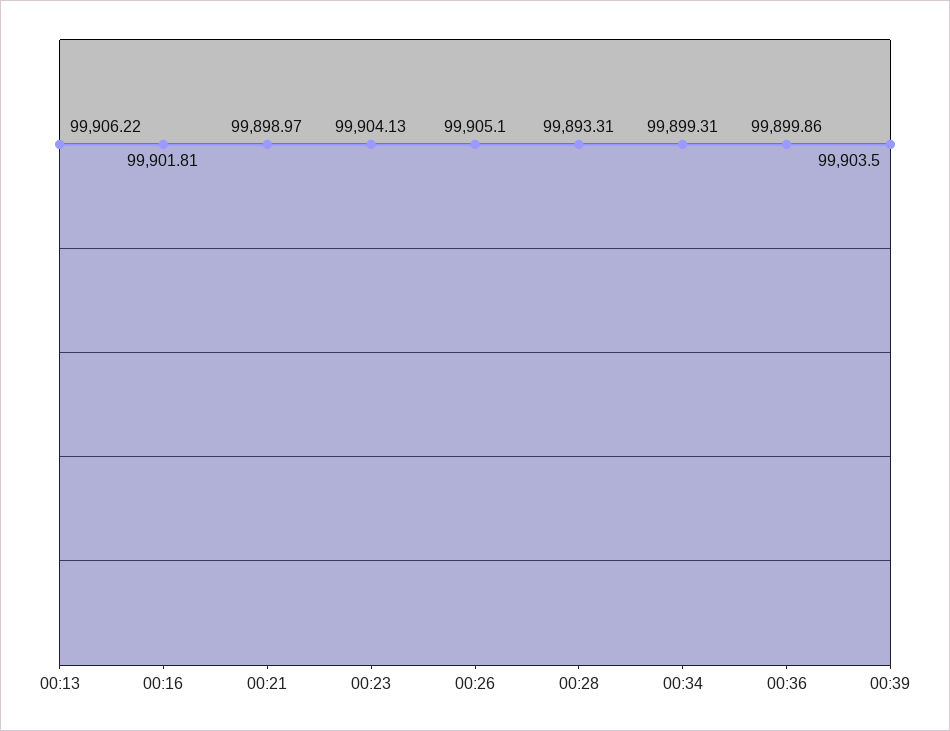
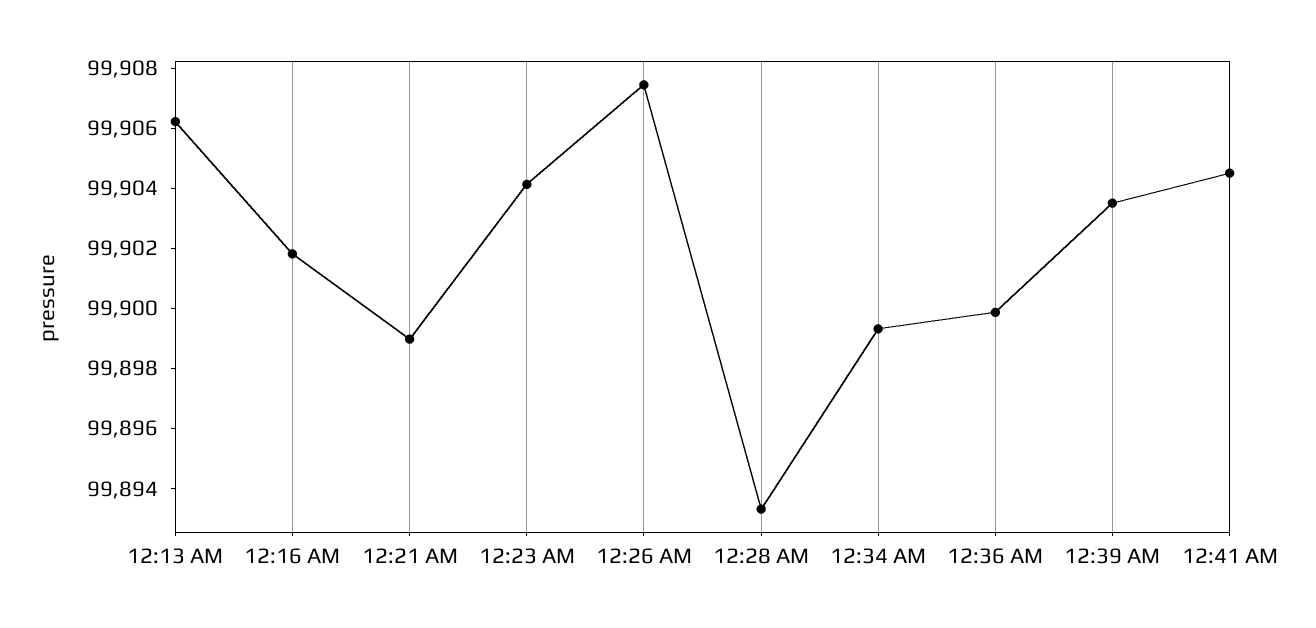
00:26: 99905.1 -> 99907.5
12:41 AM: none -> 99904.5

